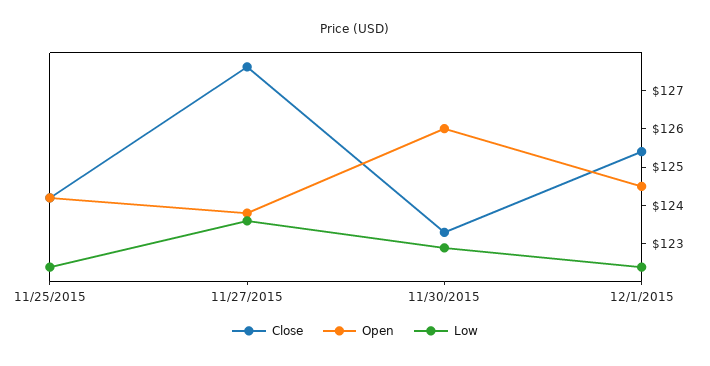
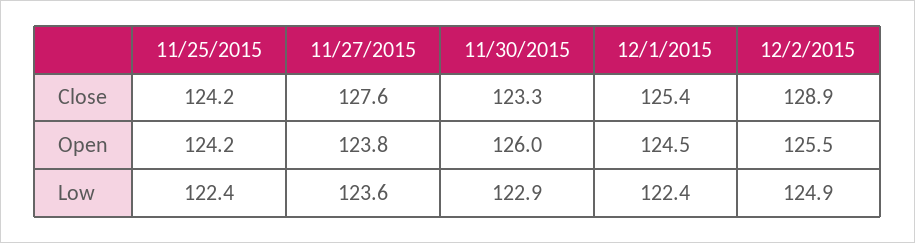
Close, 12/2/2015: none -> 128.9
Open, 12/2/2015: none -> 125.5
Low, 12/2/2015: none -> 124.9

